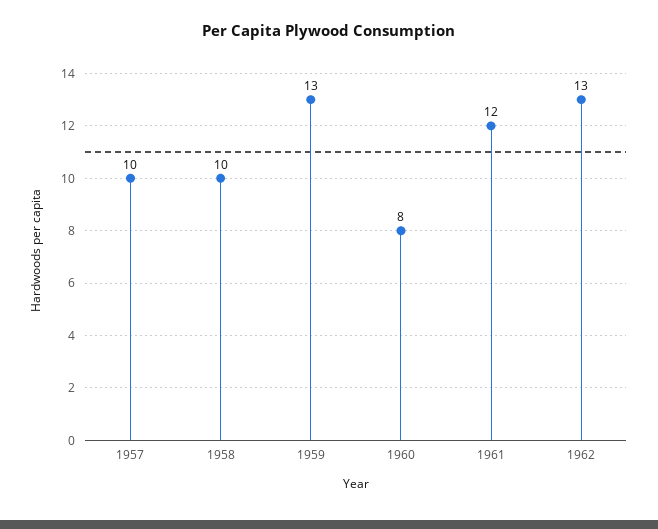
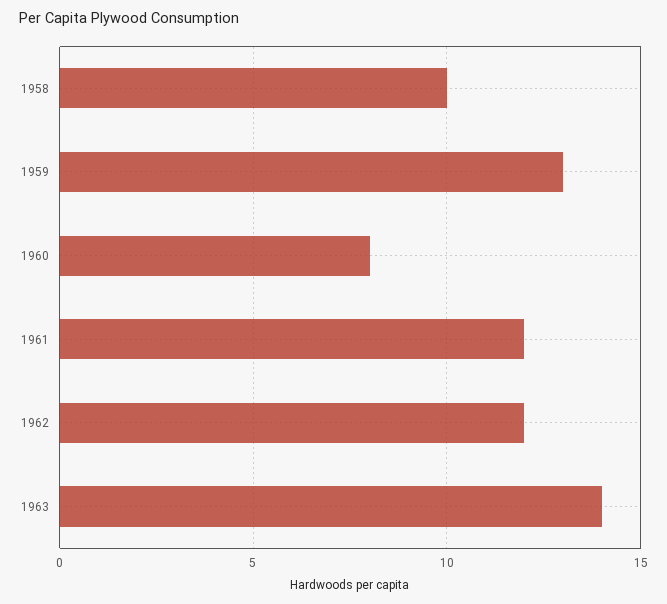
1957: 10 -> none
1962: 13 -> 12
1963: none -> 14

